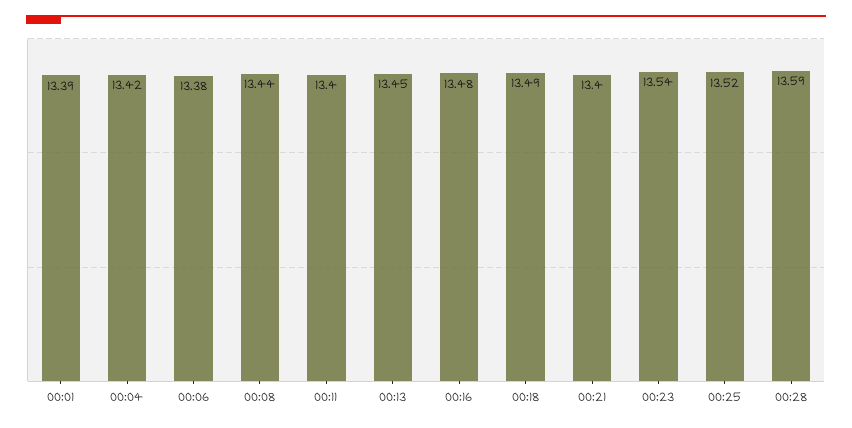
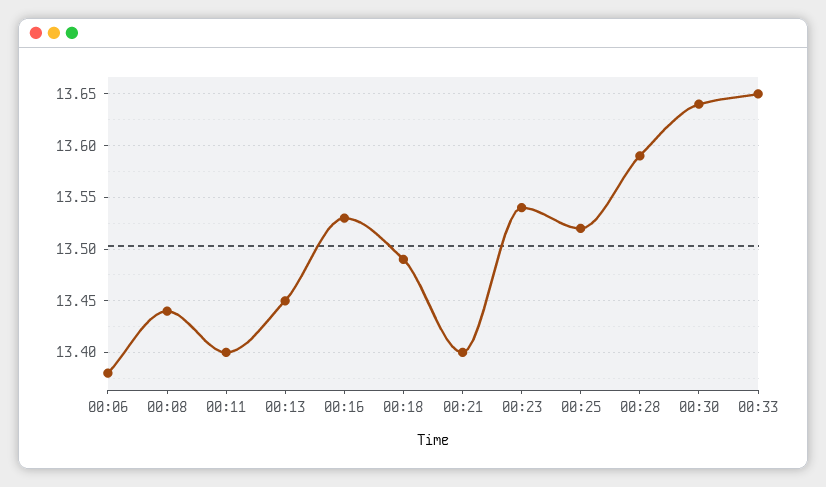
00:01: 13.39 -> none
00:04: 13.42 -> none
00:16: 13.48 -> 13.53
00:30: none -> 13.64
00:33: none -> 13.65

